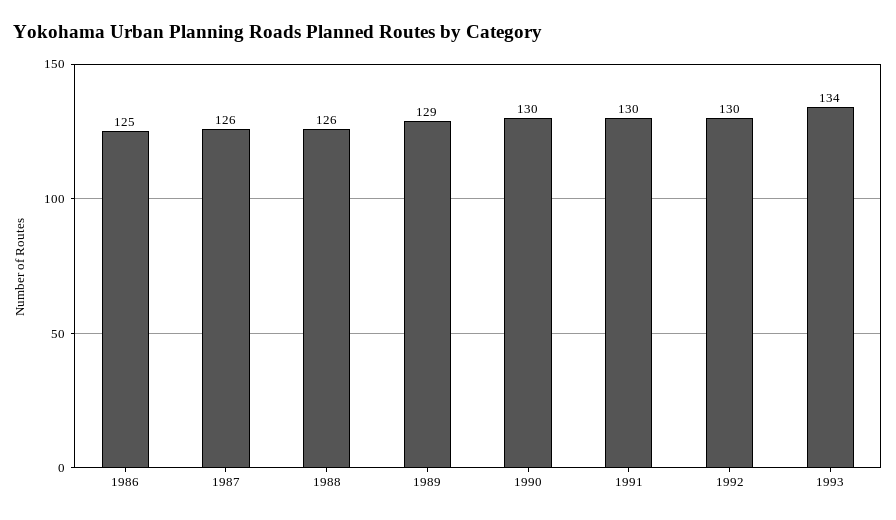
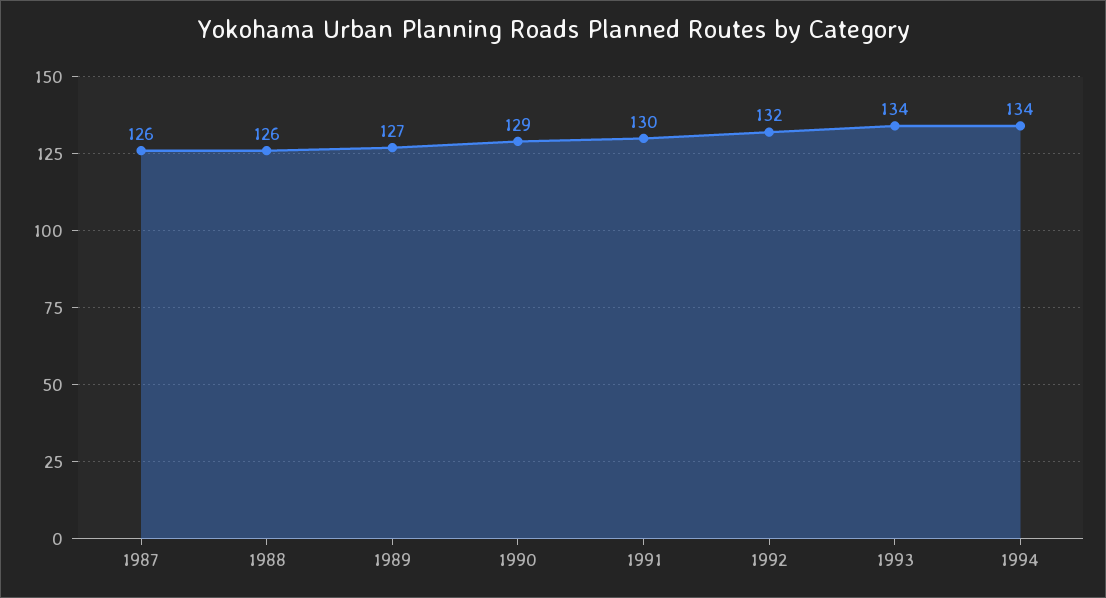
1986: 125 -> none
1989: 129 -> 127
1990: 130 -> 129
1992: 130 -> 132
1994: none -> 134

